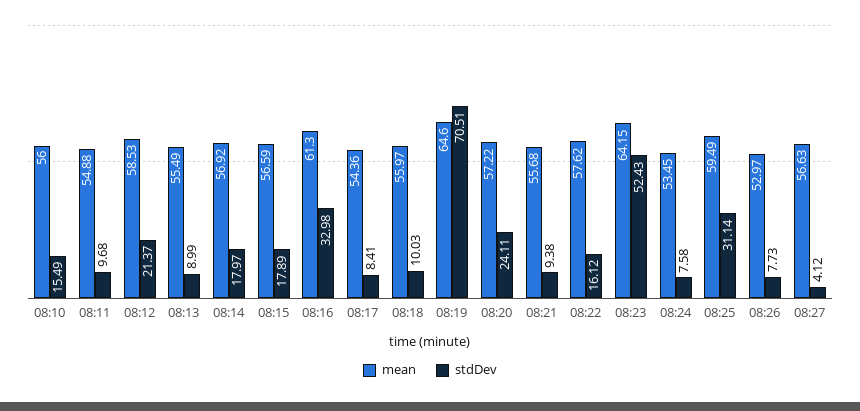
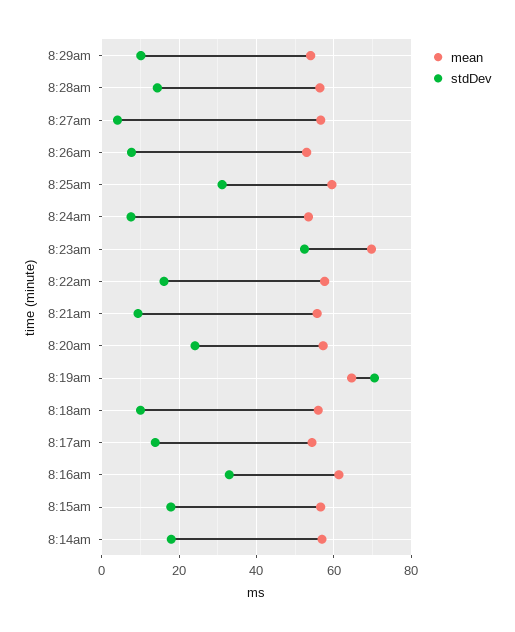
mean, 08:10: 56 -> none
stdDev, 08:10: 15.49 -> none
mean, 08:11: 54.88 -> none
stdDev, 08:11: 9.68 -> none
mean, 08:12: 58.53 -> none
stdDev, 08:12: 21.37 -> none
mean, 08:13: 55.49 -> none
stdDev, 08:13: 8.99 -> none
stdDev, 08:17: 8.41 -> 14
mean, 08:23: 64.15 -> 70
mean, 8:29am: none -> 54
stdDev, 8:29am: none -> 10
mean, 8:28am: none -> 56
stdDev, 8:28am: none -> 14

